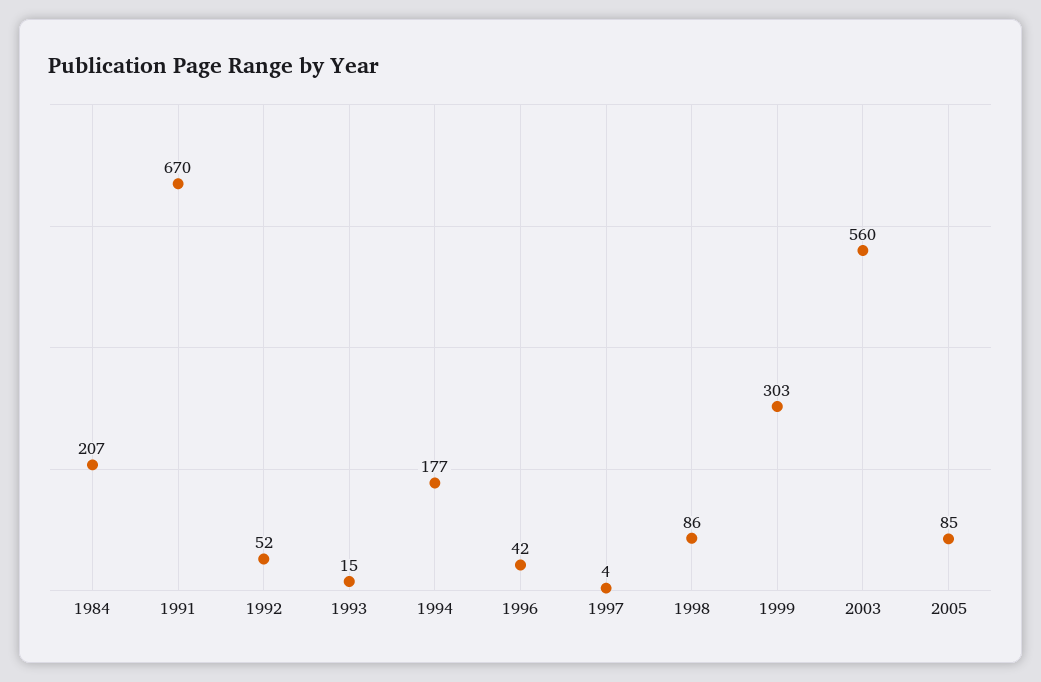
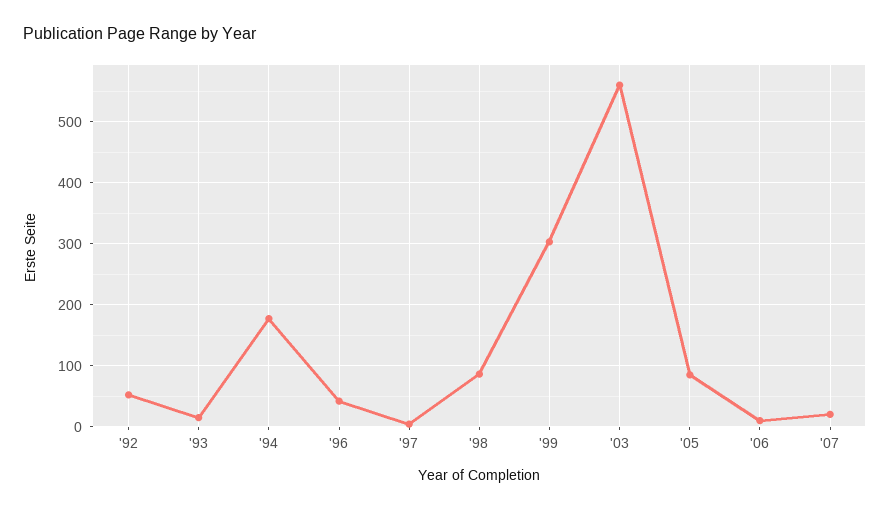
1984: 207 -> none
1991: 670 -> none
'06: none -> 10
'07: none -> 20

